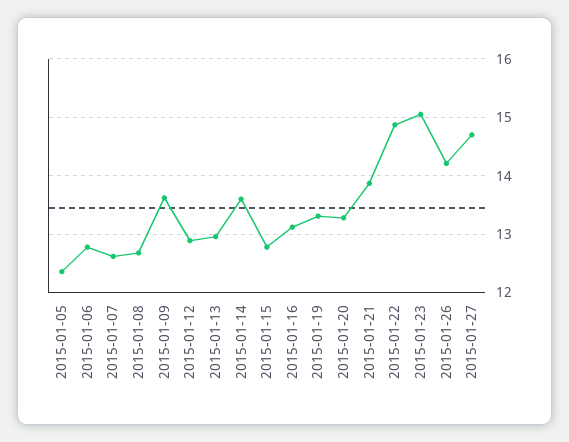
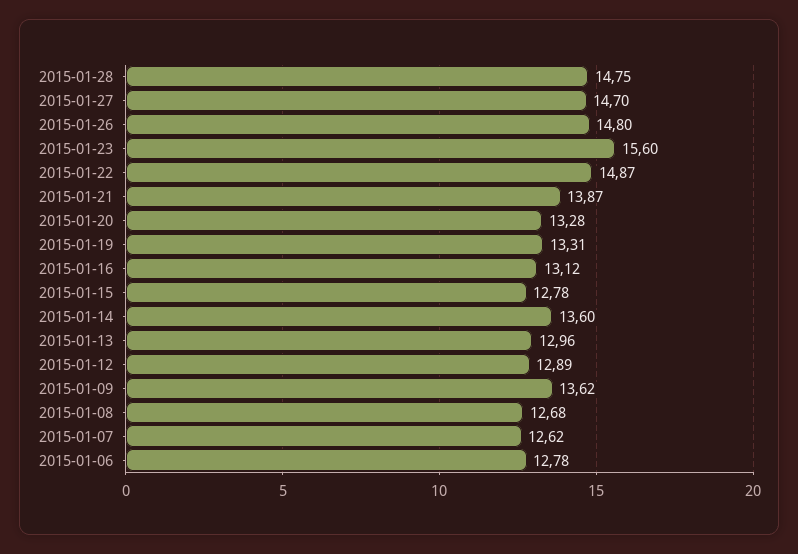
2015-01-05: 12.4 -> none
2015-01-23: 15 -> 15.6
2015-01-26: 14.2 -> 14.8
2015-01-28: none -> 14.75

